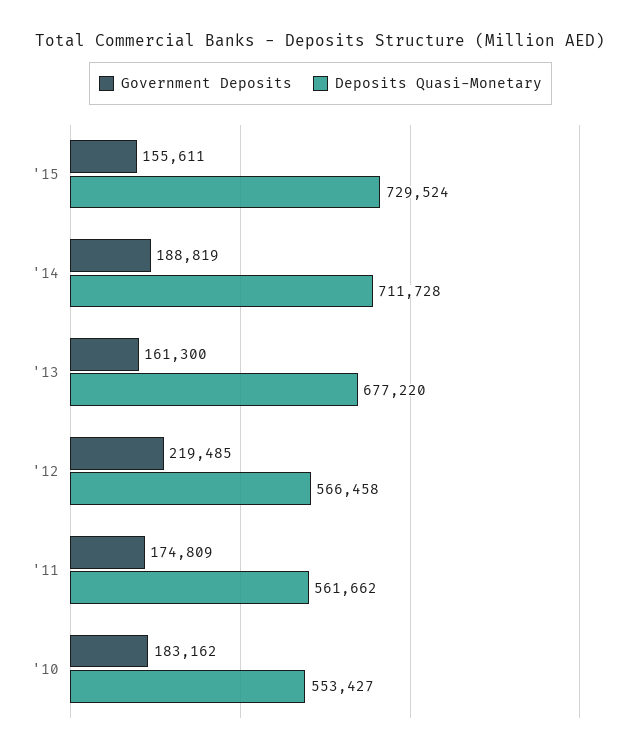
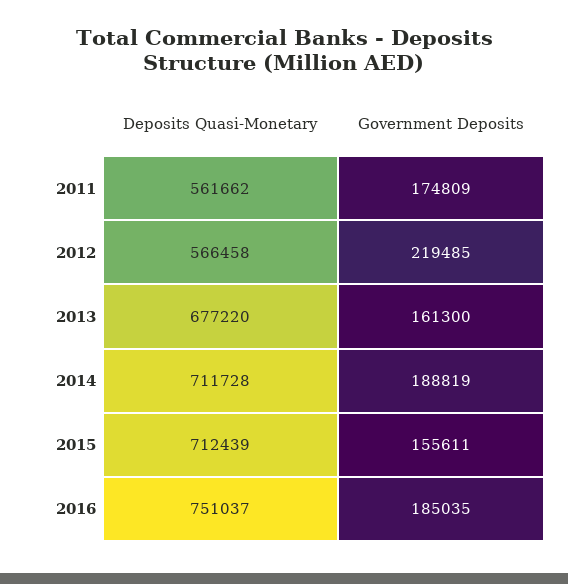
Deposits Quasi-Monetary, '15: 729524 -> 712439
Government Deposits, '10: 183162 -> none
Deposits Quasi-Monetary, '10: 553427 -> none
Deposits Quasi-Monetary, 2016: none -> 751037
Government Deposits, 2016: none -> 185035

